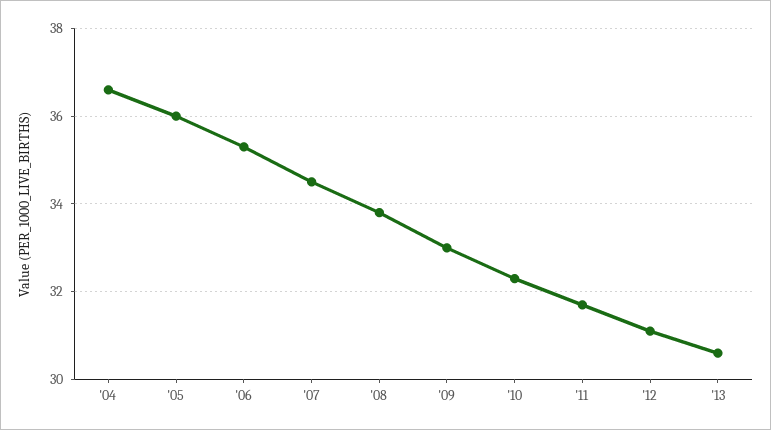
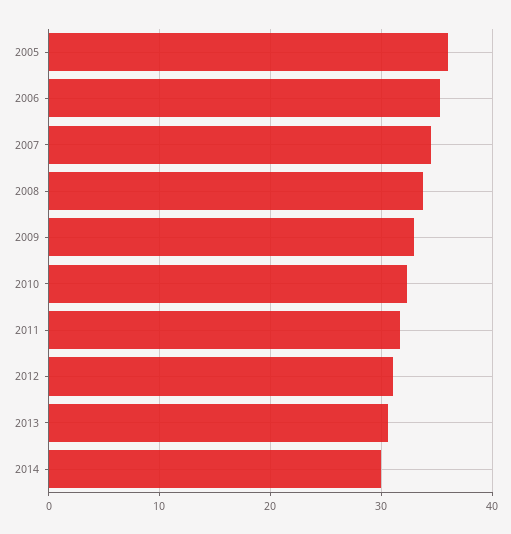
'04: 36.5 -> none
2014: none -> 30

